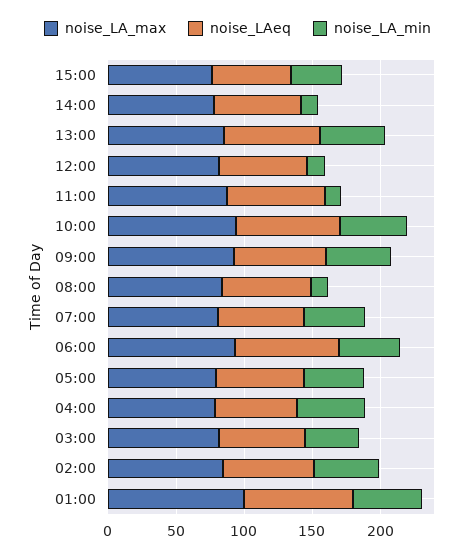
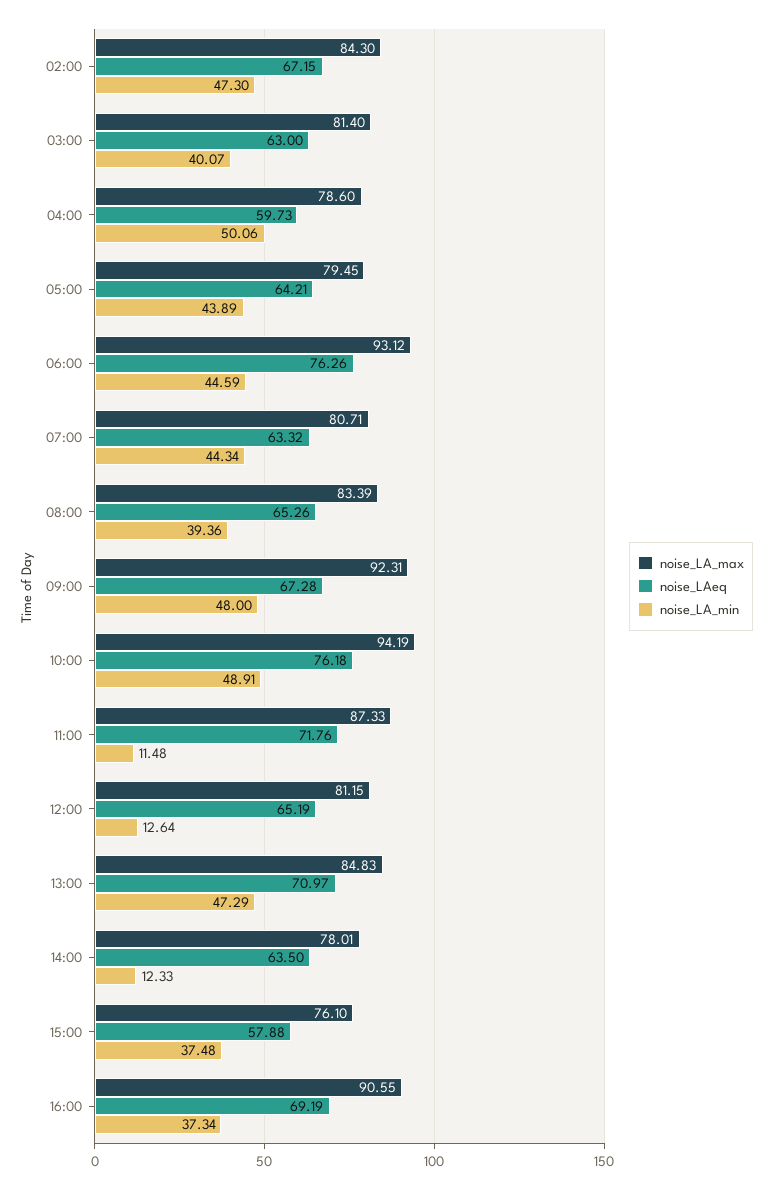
noise_LA_min, 08:00: 10 -> 39.36
noise_LA_max, 01:00: 100 -> none
noise_LAeq, 01:00: 80 -> none
noise_LA_min, 01:00: 50 -> none
noise_LA_max, 16:00: none -> 90.55
noise_LAeq, 16:00: none -> 69.19
noise_LA_min, 16:00: none -> 37.34

